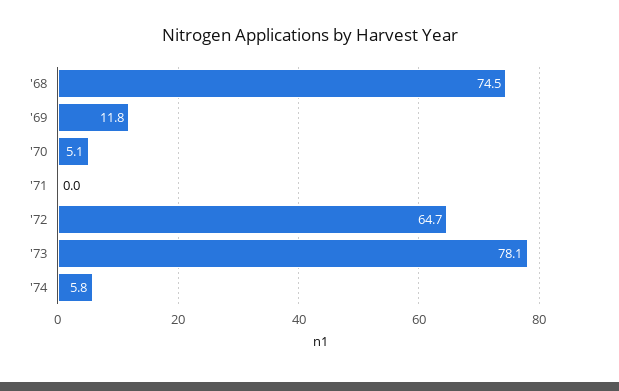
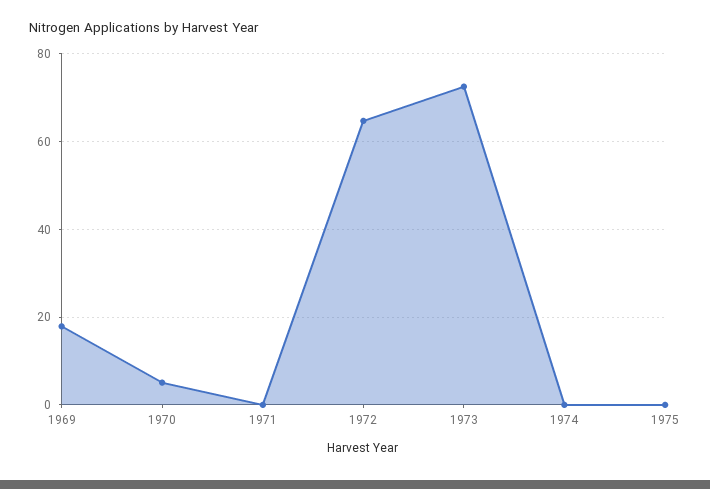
'68: 74.5 -> none
'69: 11.8 -> 18
'73: 78.1 -> 72
'74: 5.8 -> 0
1975: none -> 0

